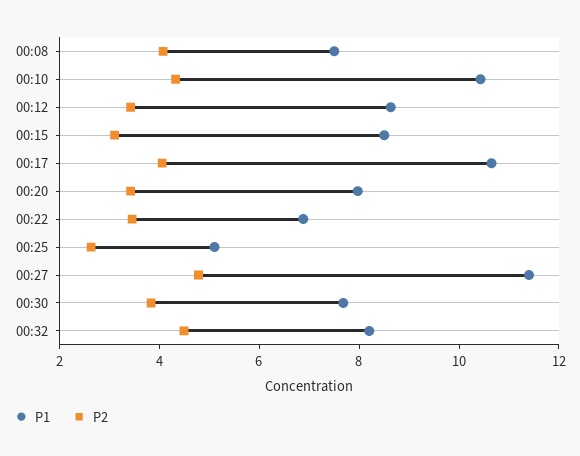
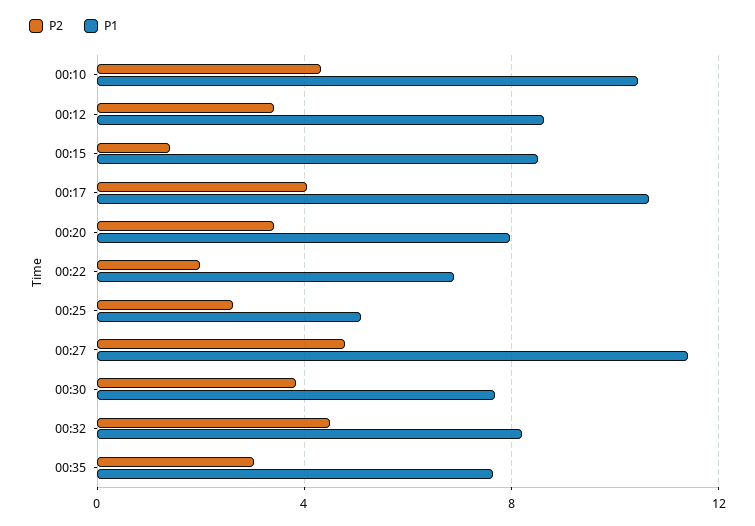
P1, 00:08: 7.5 -> none
P2, 00:08: 4 -> none
P2, 00:15: 3 -> 1.5
P2, 00:22: 3.5 -> 2
P2, 00:35: none -> 3
P1, 00:35: none -> 7.5

